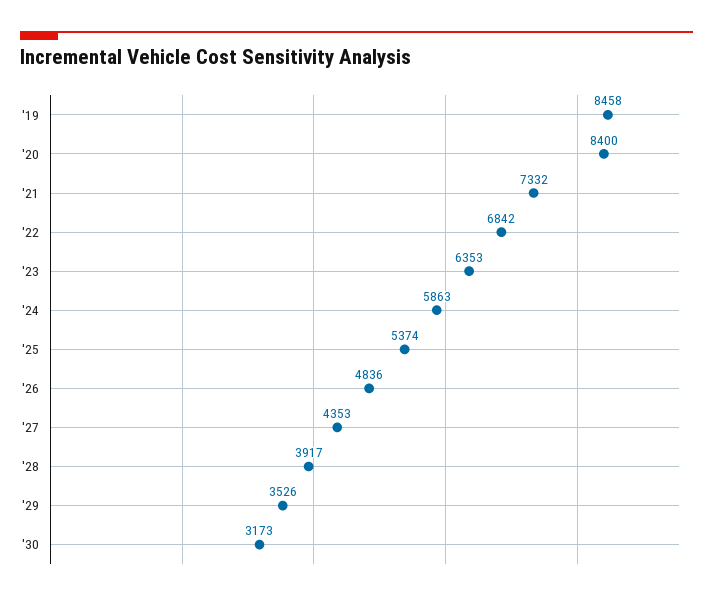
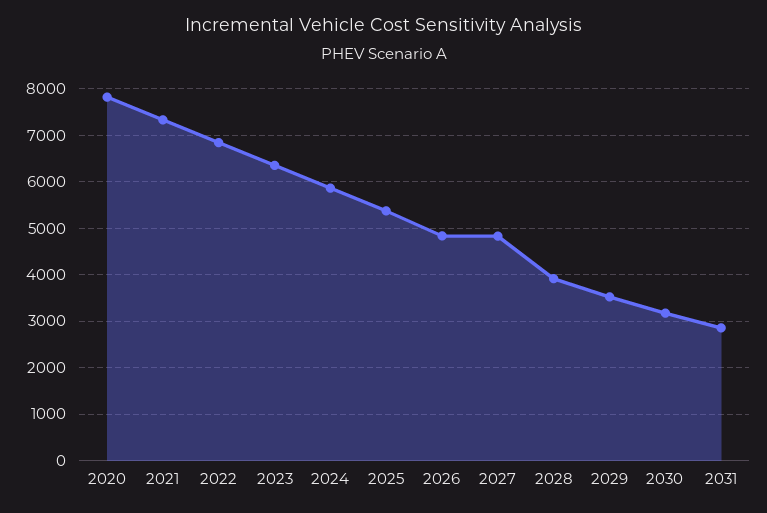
'19: 8458 -> none
'20: 8400 -> 7800
'27: 4353 -> 4800
2031: none -> 2800

